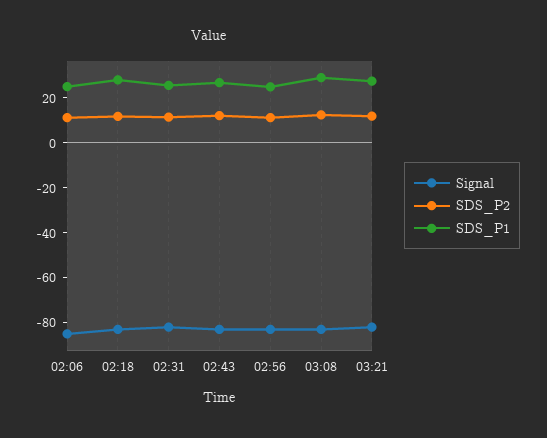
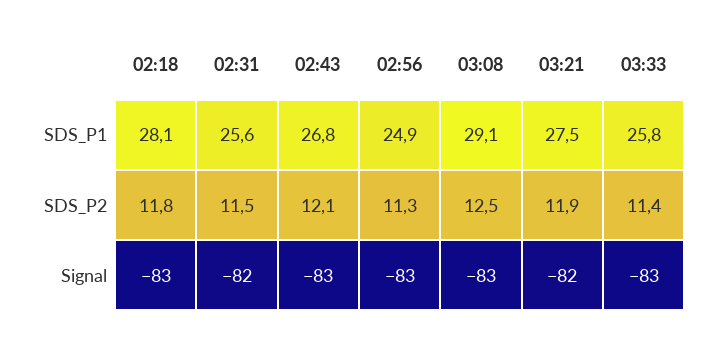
Signal, 02:06: -85 -> none
SDS_P2, 02:06: 10 -> none
SDS_P1, 02:06: 25 -> none
SDS_P1, 03:33: none -> 25.8
SDS_P2, 03:33: none -> 11.4
Signal, 03:33: none -> -83

